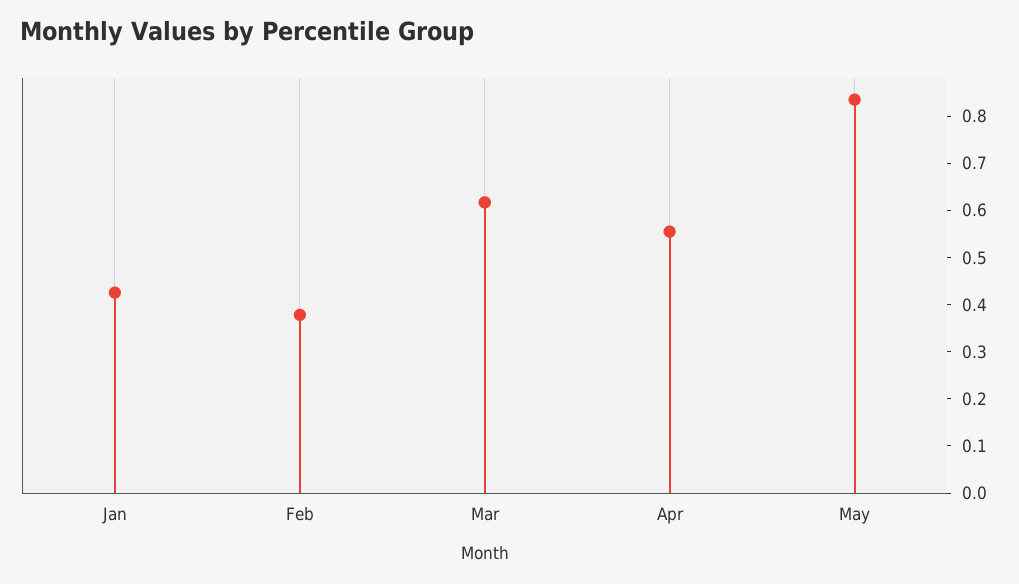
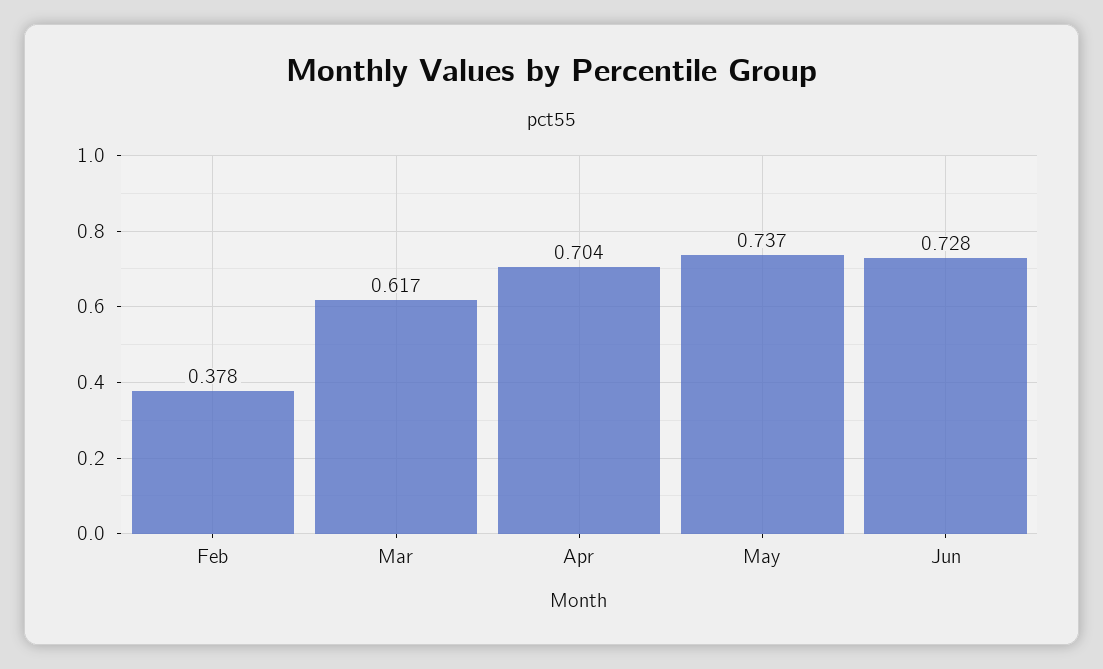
Jan: 0.42 -> none
Apr: 0.56 -> 0.704
May: 0.84 -> 0.737
Jun: none -> 0.728

